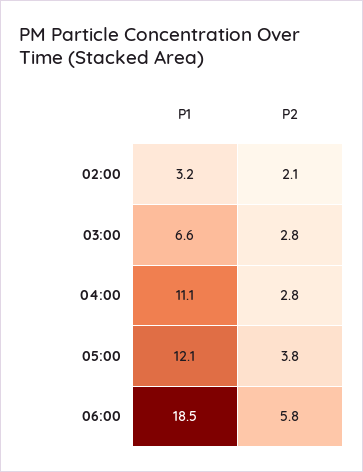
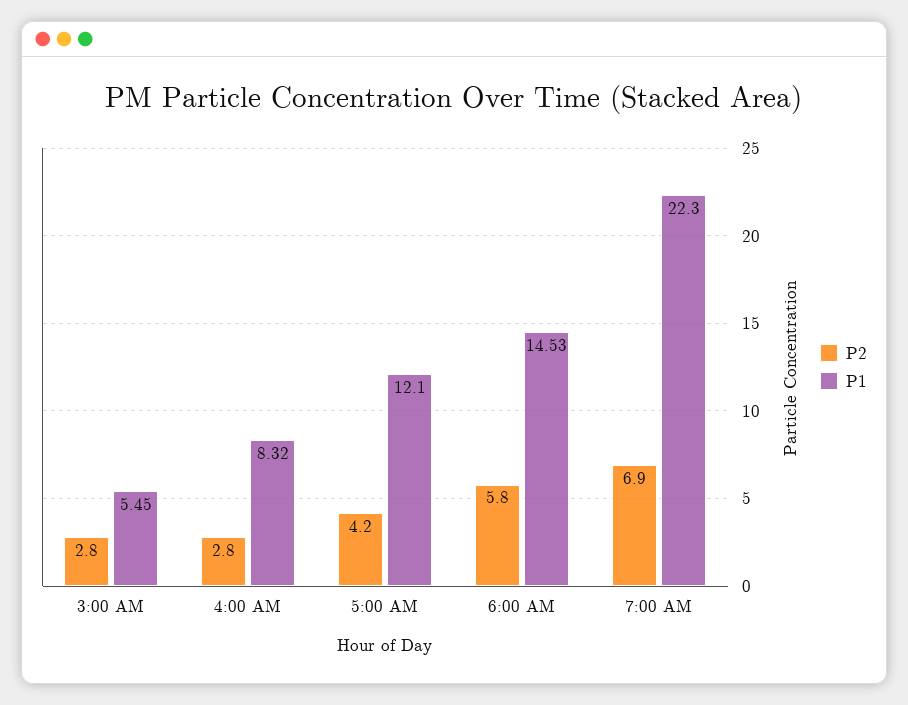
P1, 02:00: 3.2 -> none
P2, 02:00: 2.1 -> none
P1, 03:00: 6.6 -> 5.45
P1, 04:00: 11.1 -> 8.32
P2, 05:00: 3.8 -> 4.2
P1, 06:00: 18.5 -> 14.53
P2, 7:00 AM: none -> 6.9
P1, 7:00 AM: none -> 22.3

